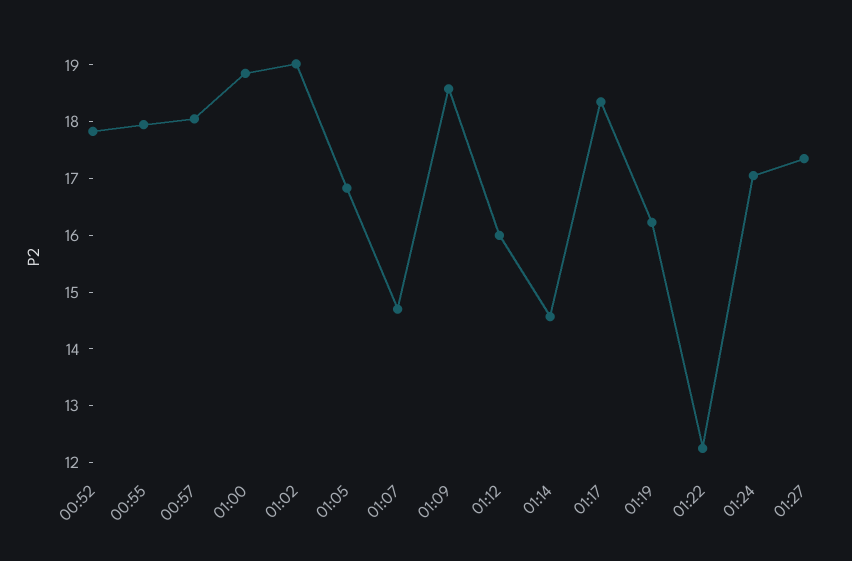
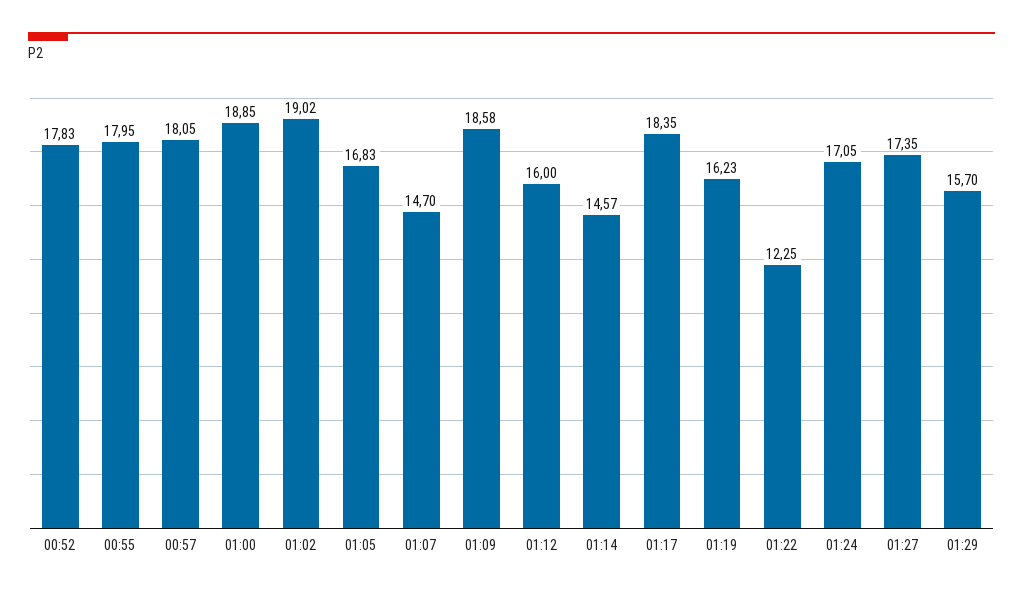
01:29: none -> 15.7

